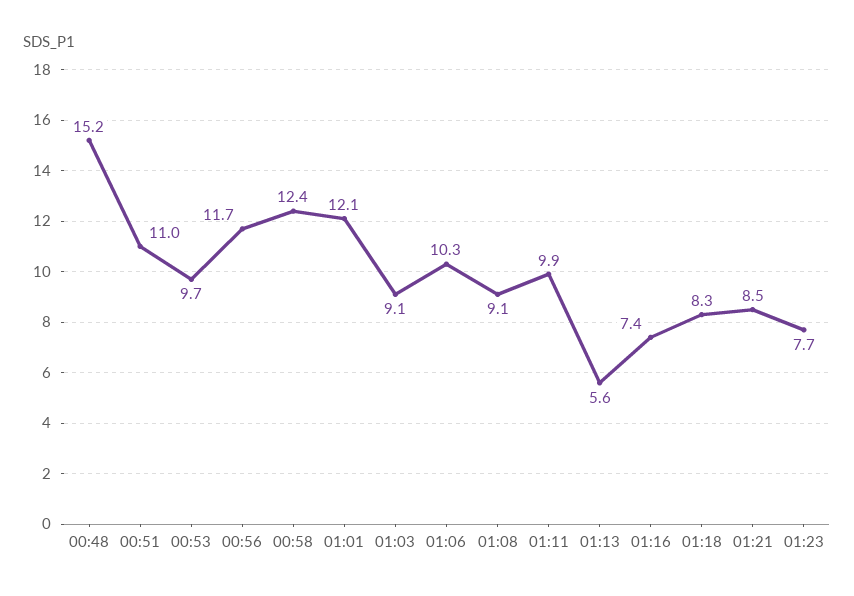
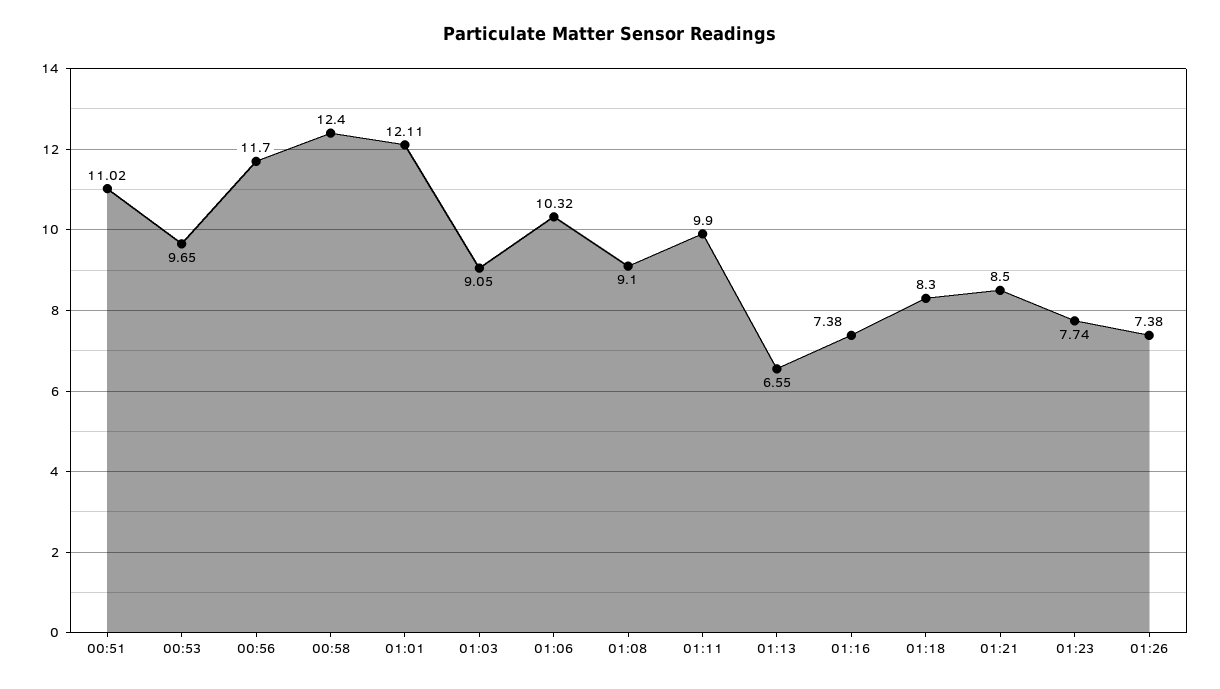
00:48: 15.2 -> none
01:13: 5.6 -> 6.55
01:26: none -> 7.38

